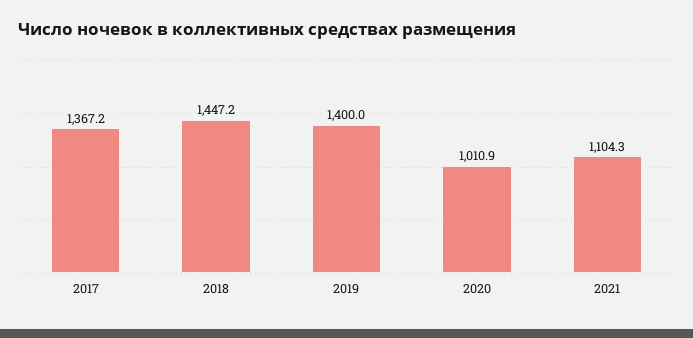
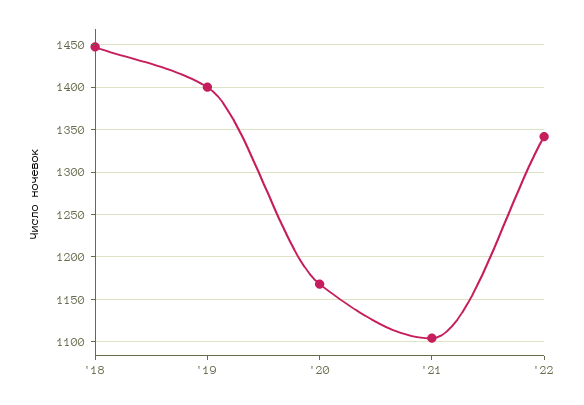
2017: 1367.2 -> none
2020: 1010.9 -> 1170
'22: none -> 1340

